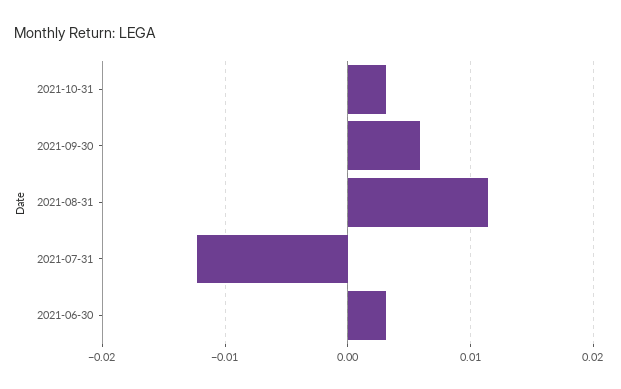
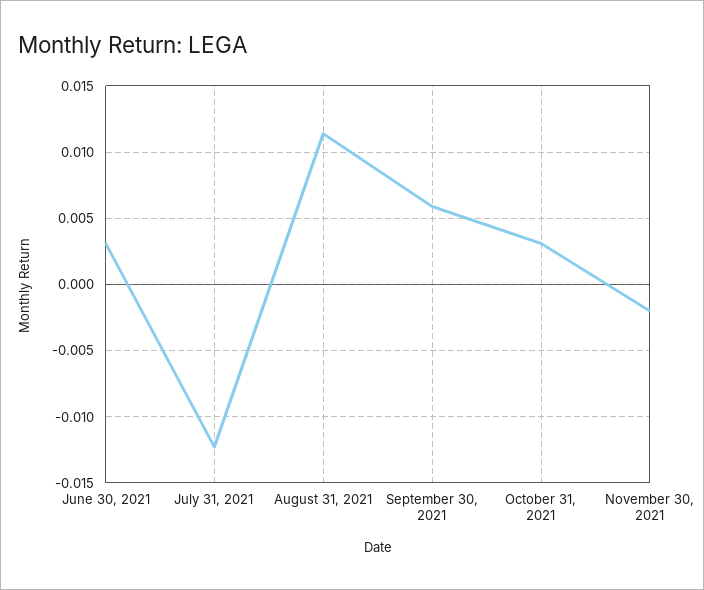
November 30, 2021: none -> -0.002

